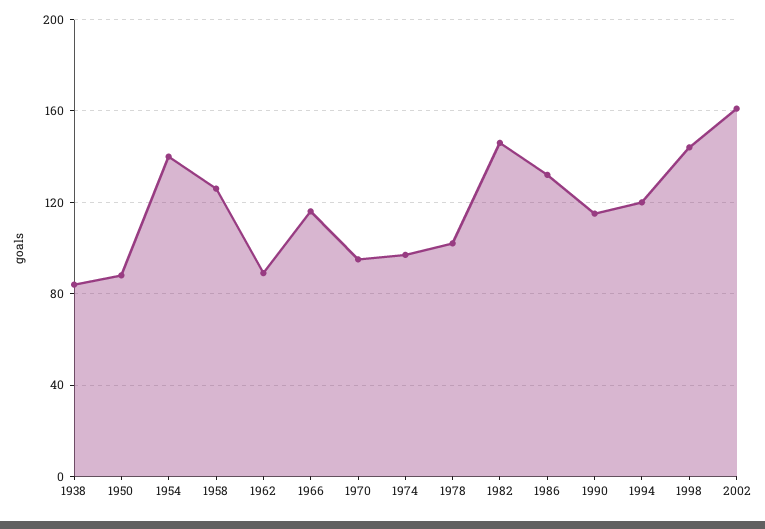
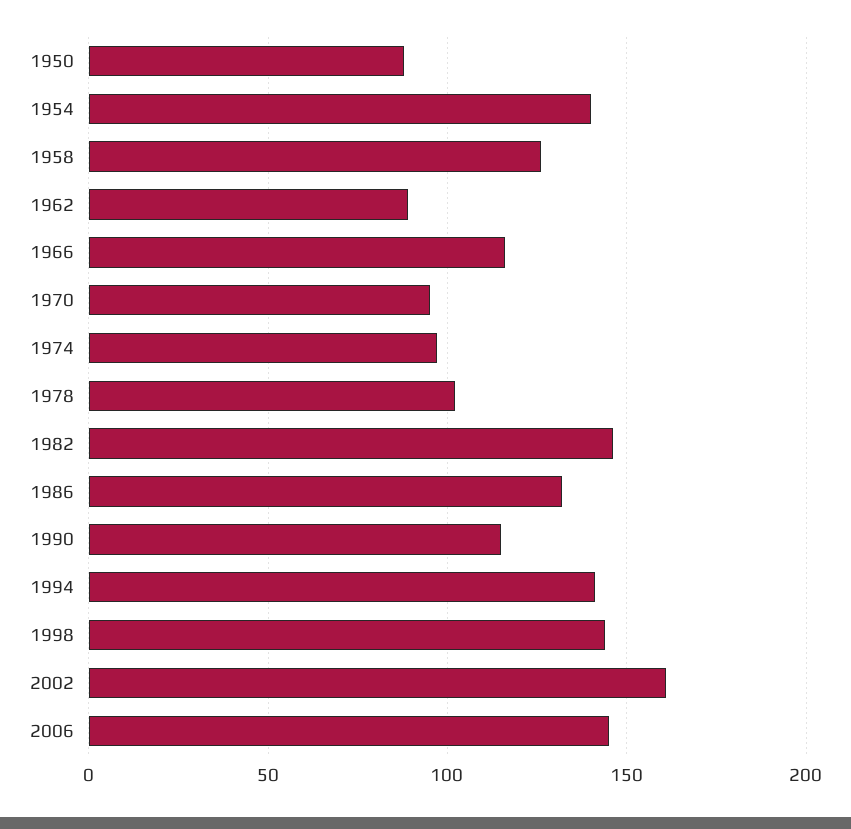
1938: 85 -> none
1994: 120 -> 140
2006: none -> 145

